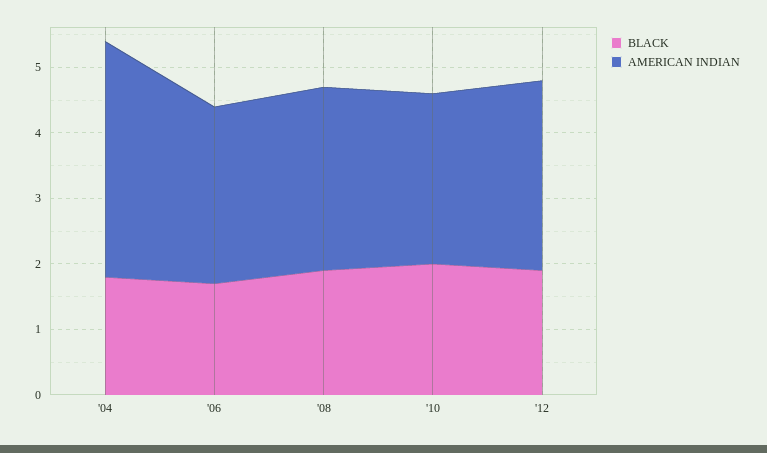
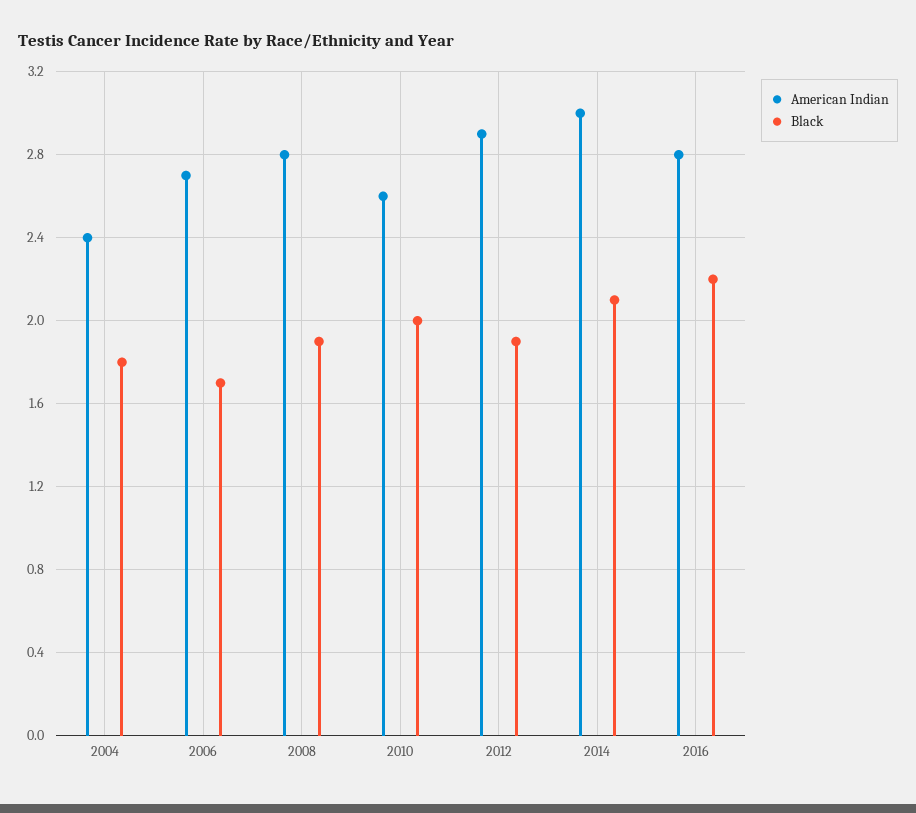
AMERICAN INDIAN, '04: 3.5 -> 2.4
AMERICAN INDIAN, 2014: none -> 3
BLACK, 2014: none -> 2.1
AMERICAN INDIAN, 2016: none -> 2.8
BLACK, 2016: none -> 2.2

